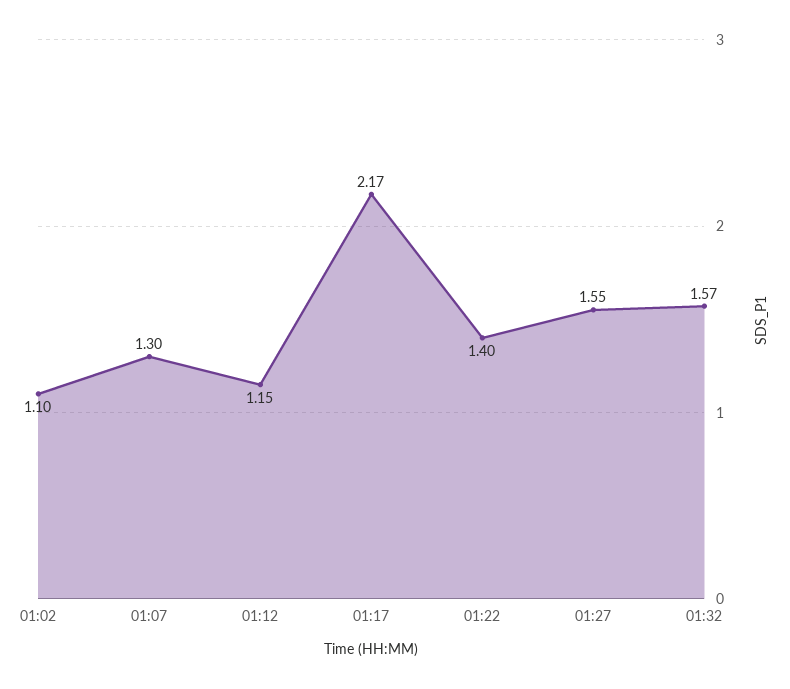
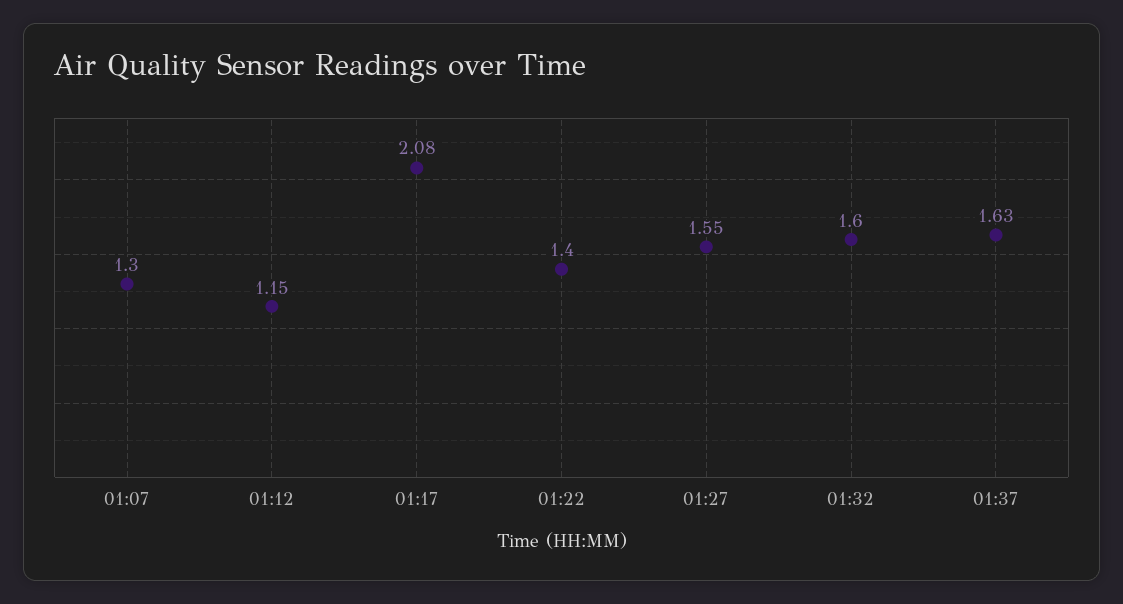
01:02: 1.1 -> none
01:17: 2.17 -> 2.08
01:32: 1.57 -> 1.6
01:37: none -> 1.63

